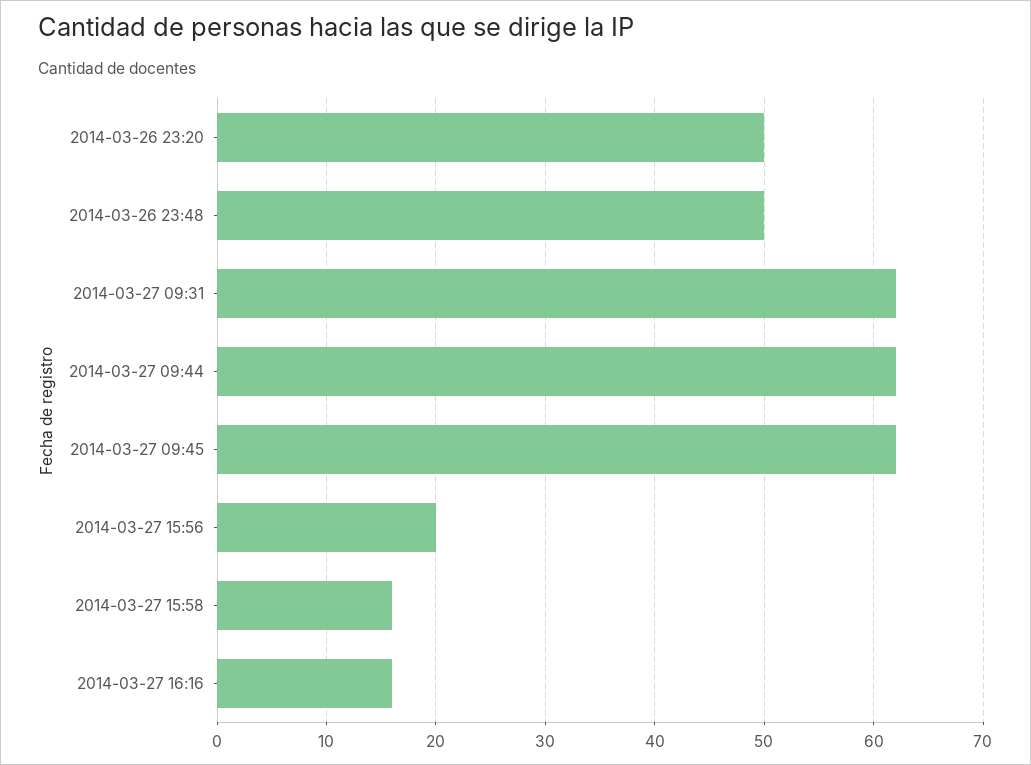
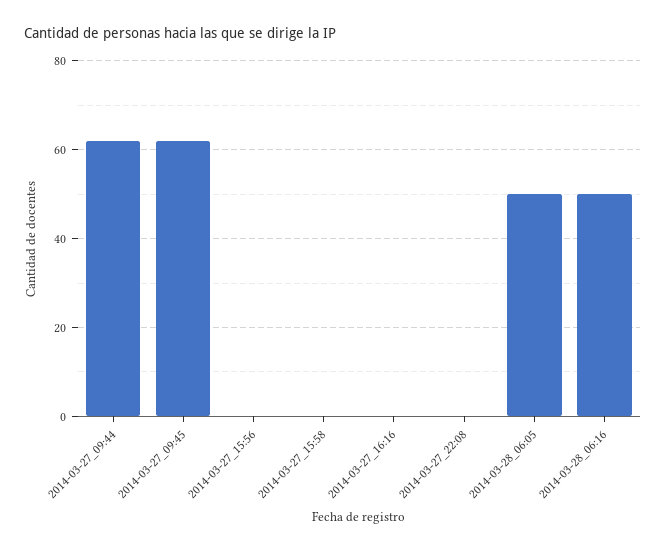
2014-03-26 23:20: 50 -> none
2014-03-26 23:48: 50 -> none
2014-03-27 09:31: 62 -> none
2014-03-27 15:56: 20 -> 0
2014-03-27 15:58: 16 -> 0
2014-03-27 16:16: 16 -> 0
2014-03-27_22:08: none -> 0
2014-03-28_06:05: none -> 50
2014-03-28_06:16: none -> 50

